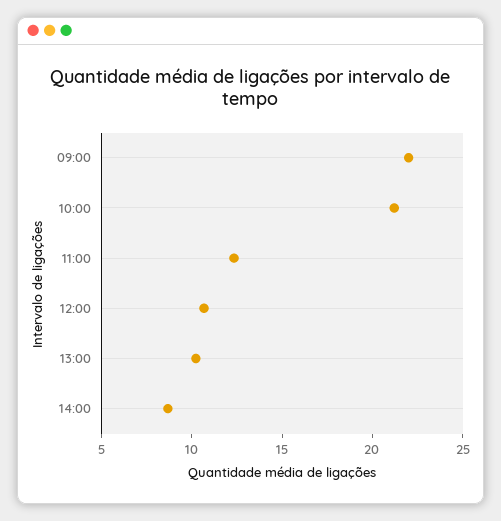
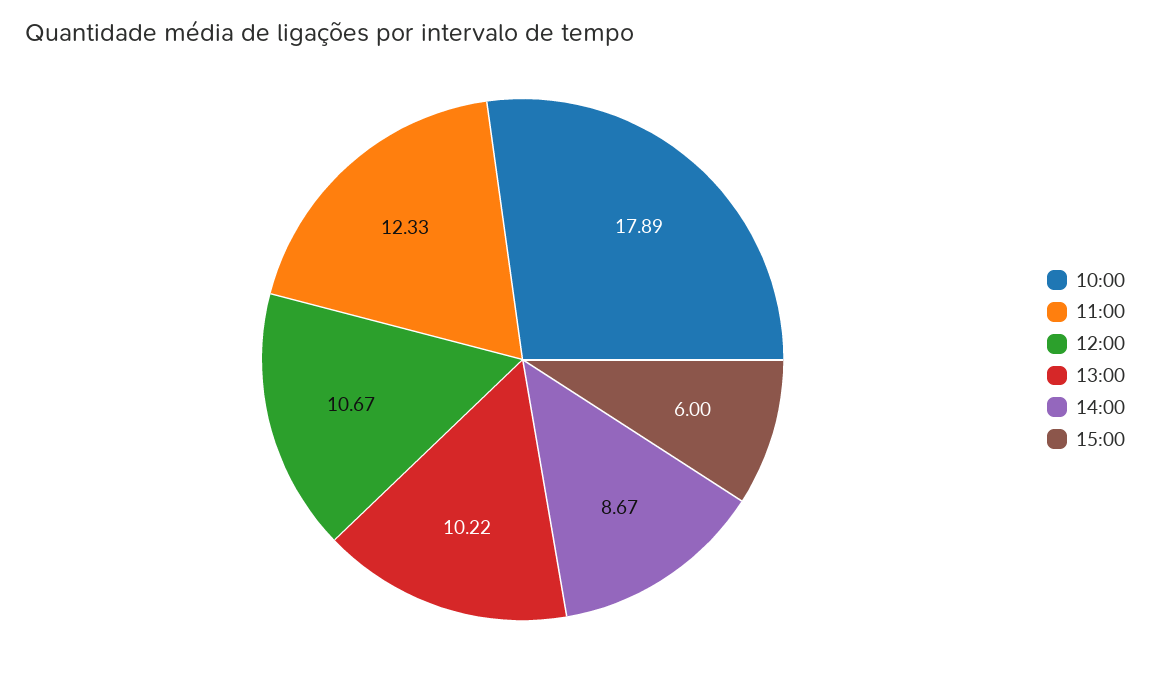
09:00: 22 -> none
10:00: 21 -> 17.89
15:00: none -> 6

